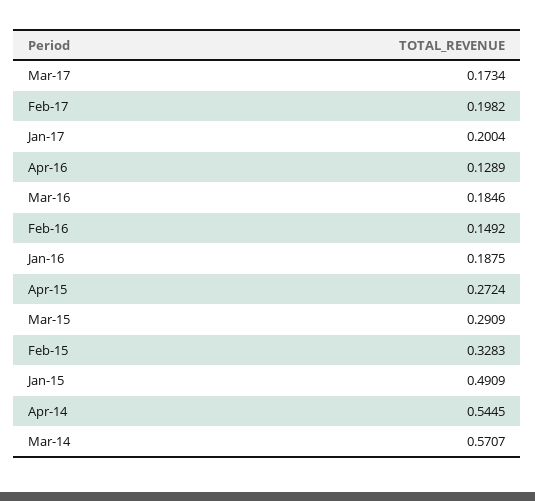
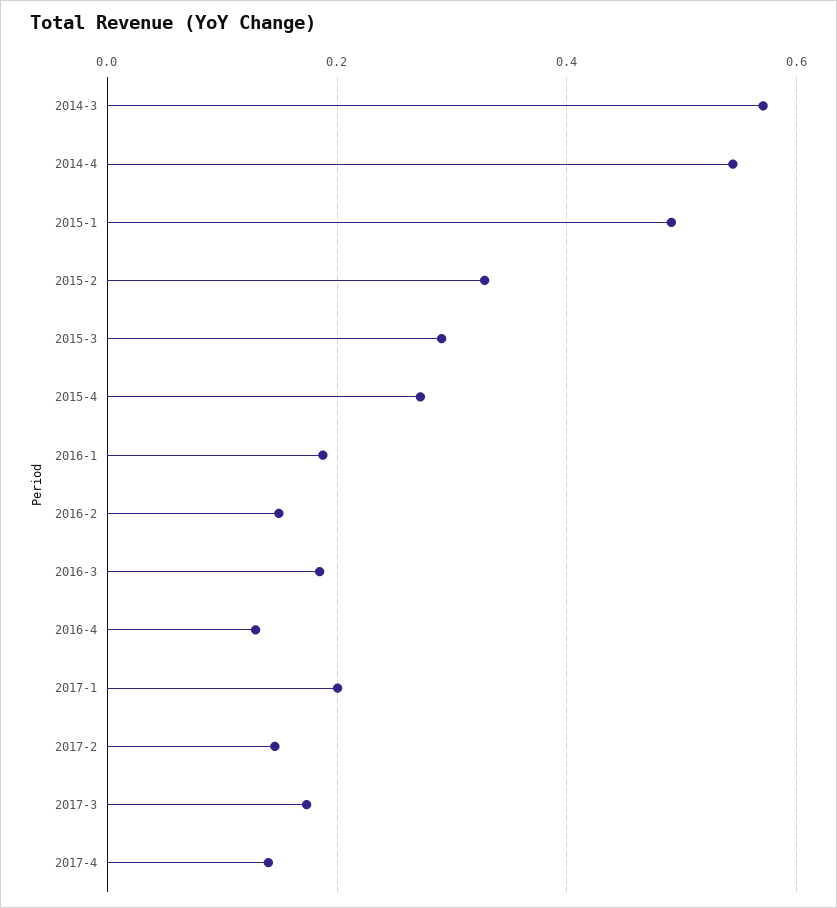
Feb-17: 0.1982 -> 0.14
2017-4: none -> 0.14

